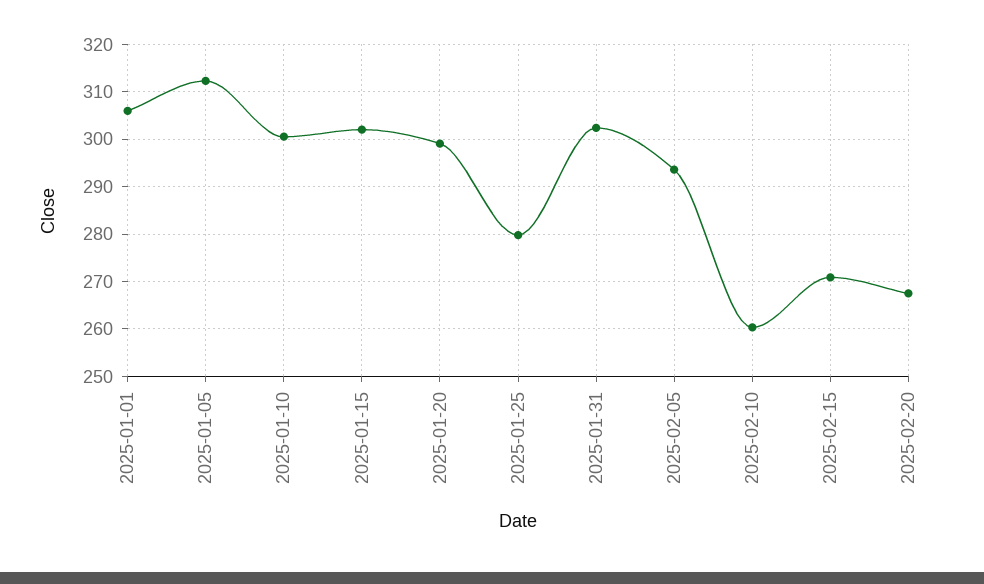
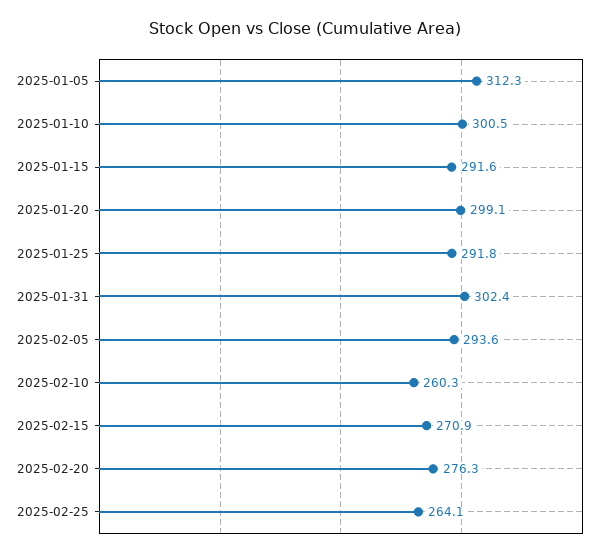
2025-01-01: 306 -> none
2025-01-15: 302 -> 291.6
2025-01-25: 280 -> 291.8
2025-02-20: 268 -> 276.3
2025-02-25: none -> 264.1

